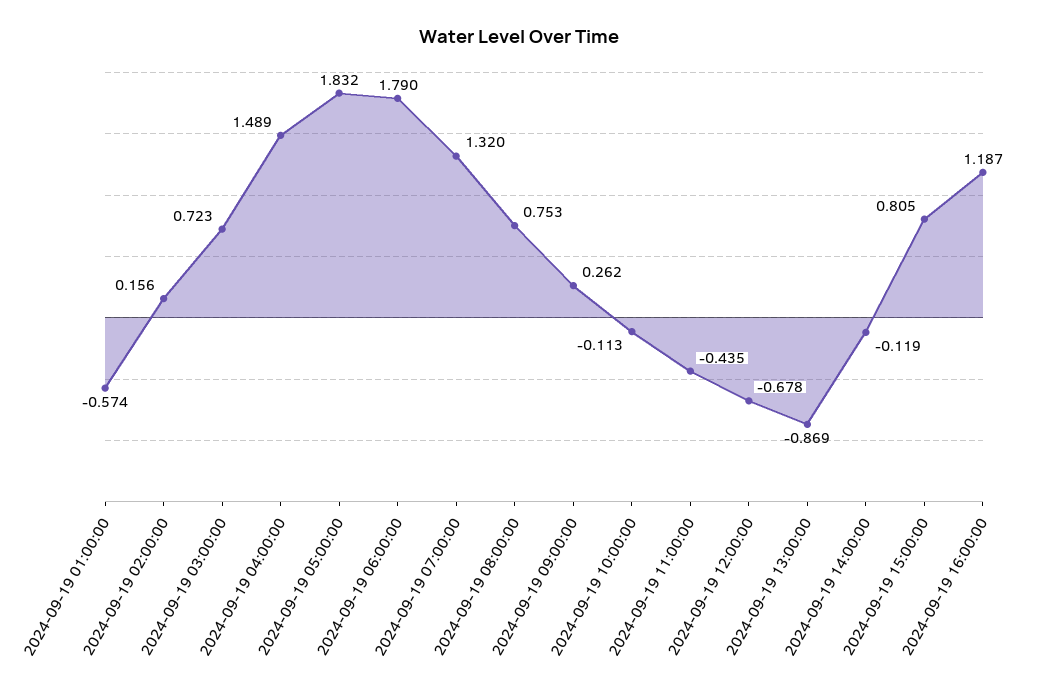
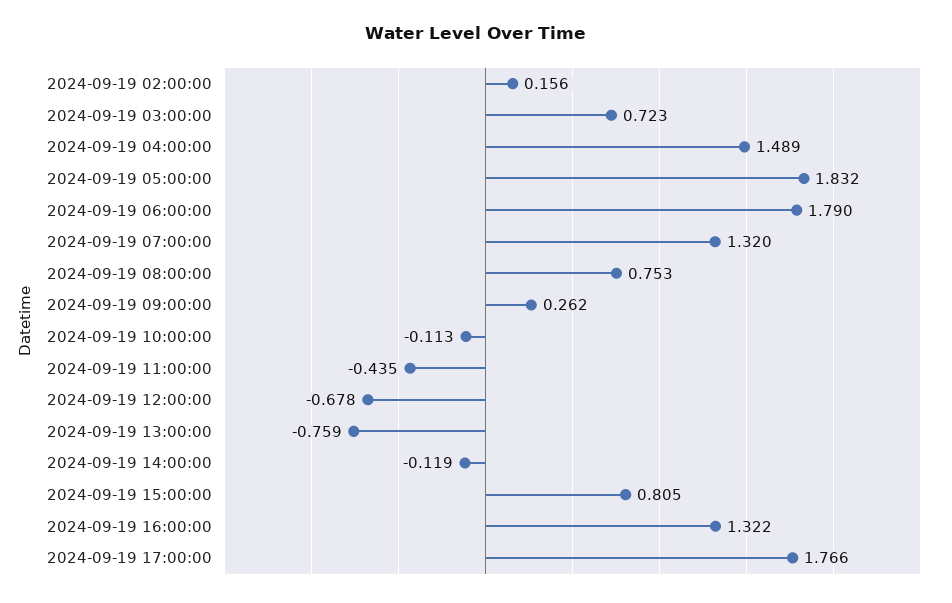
2024-09-19 01:00:00: -0.574 -> none
2024-09-19 13:00:00: -0.869 -> -0.759
2024-09-19 16:00:00: 1.187 -> 1.322
2024-09-19 17:00:00: none -> 1.766

